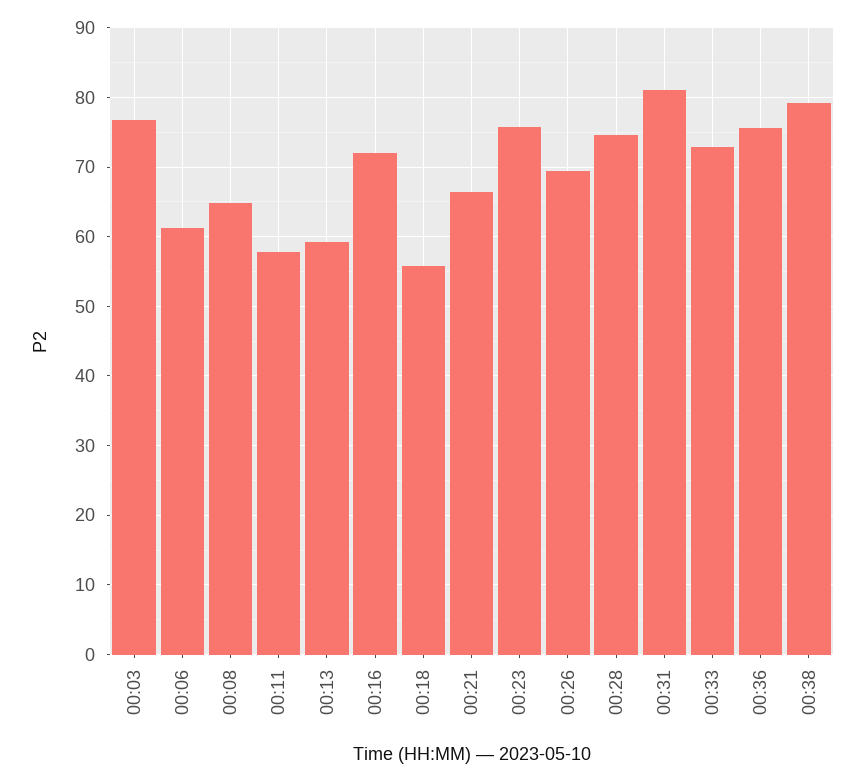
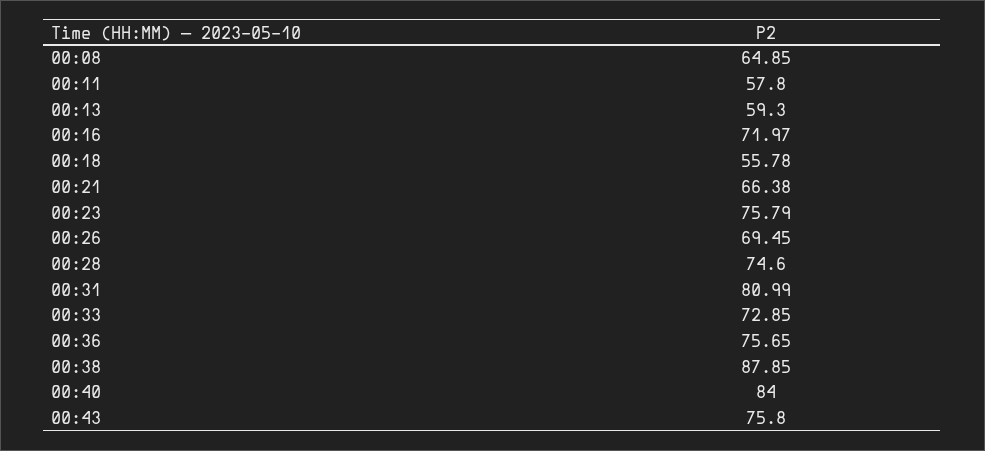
00:03: 77 -> none
00:06: 61 -> none
00:38: 79 -> 87.85
00:40: none -> 84
00:43: none -> 75.8

